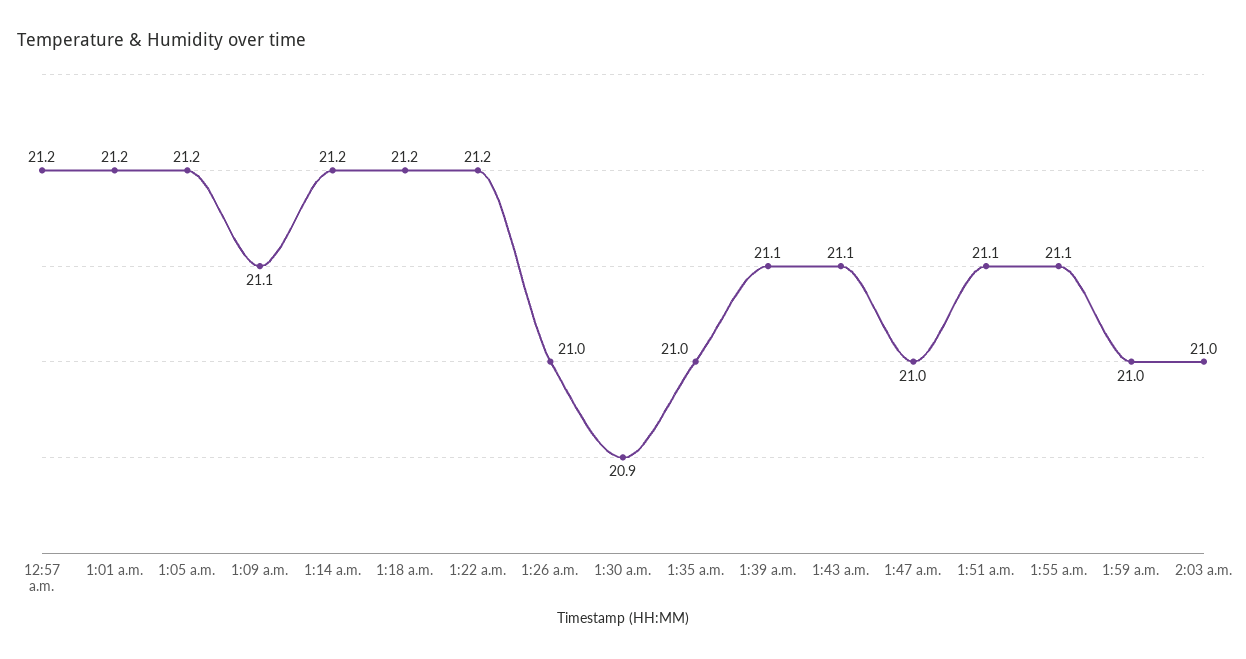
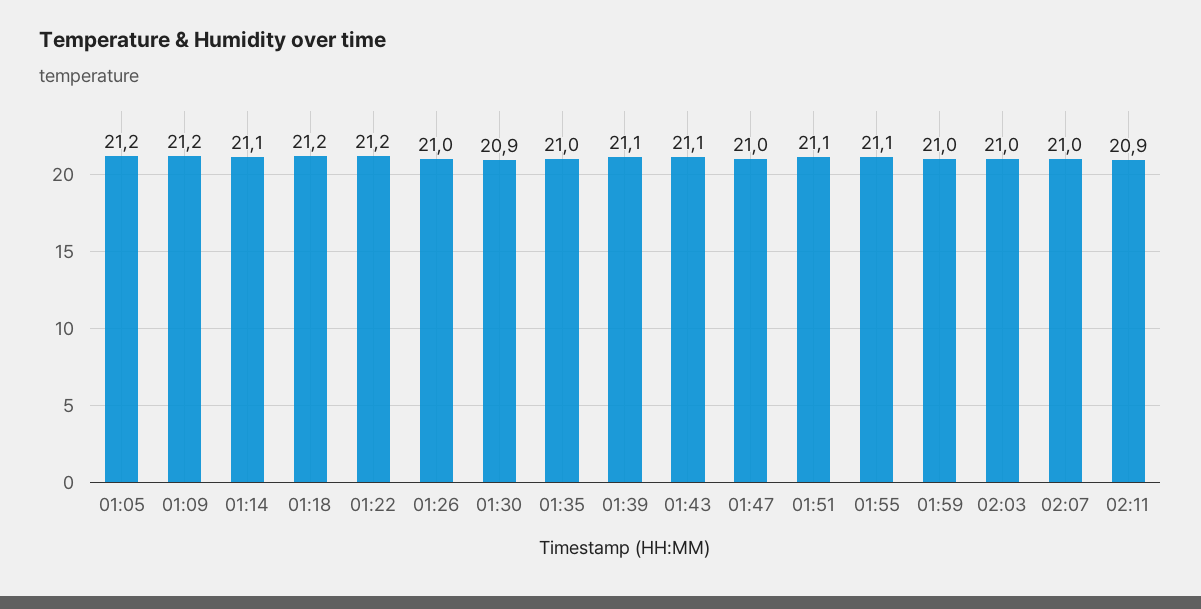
12:57 a.m.: 21.2 -> none
1:01 a.m.: 21.2 -> none
1:09 a.m.: 21.1 -> 21.2
1:14 a.m.: 21.2 -> 21.1
02:07: none -> 21
02:11: none -> 20.9

